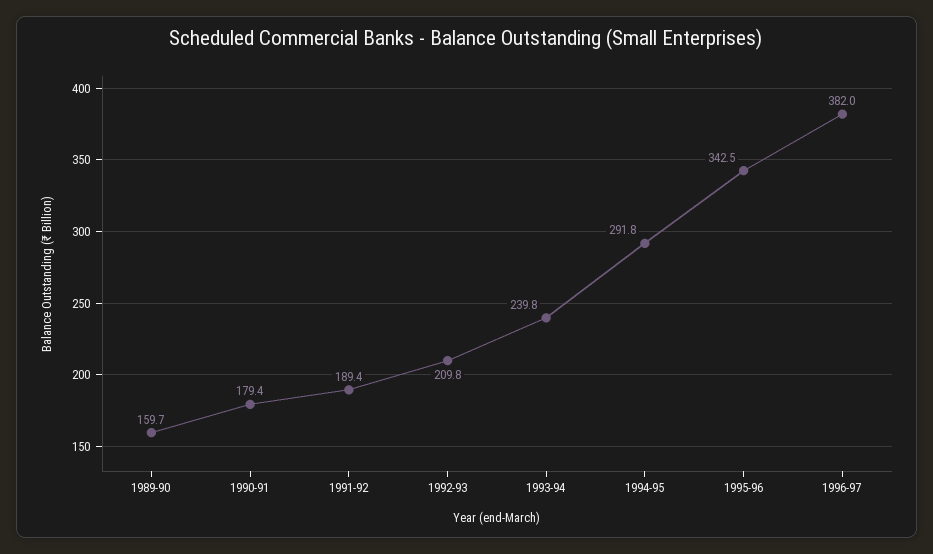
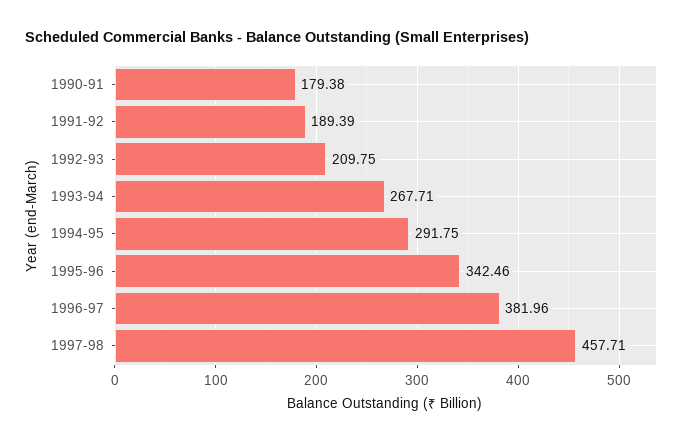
1989-90: 159.7 -> none
1993-94: 239.8 -> 267.71
1997-98: none -> 457.71

